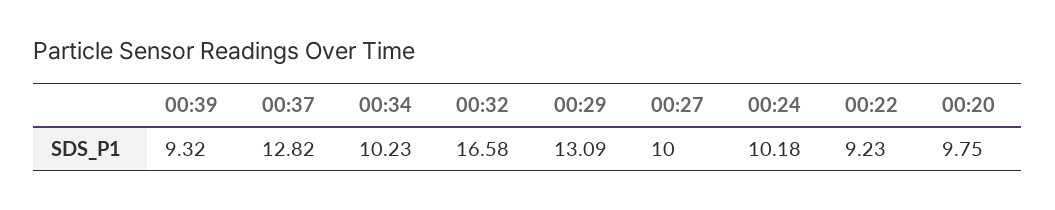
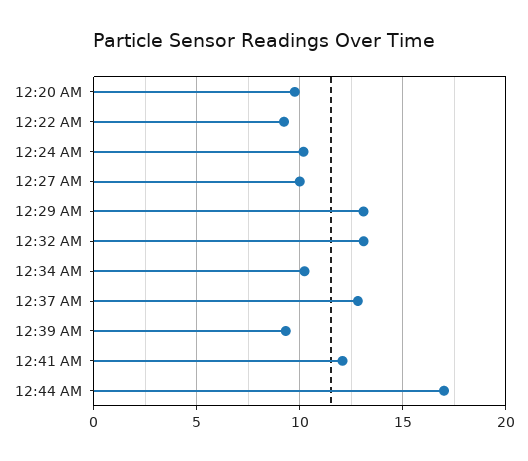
00:32: 16.58 -> 13
12:41 AM: none -> 12
12:44 AM: none -> 17

